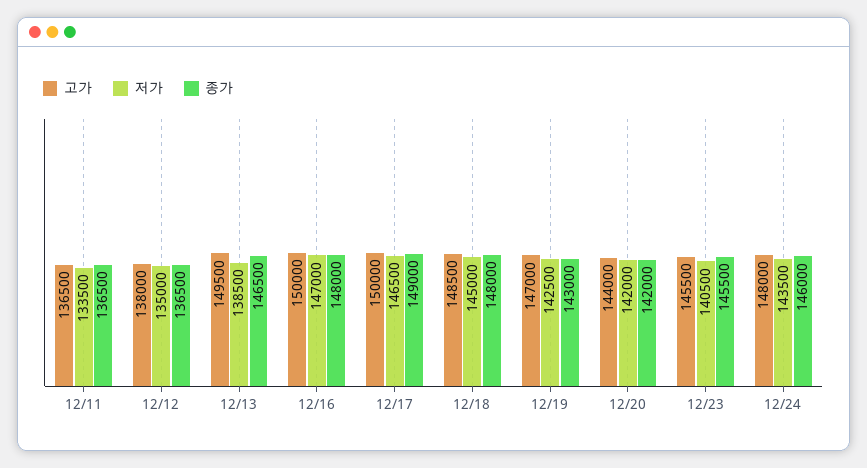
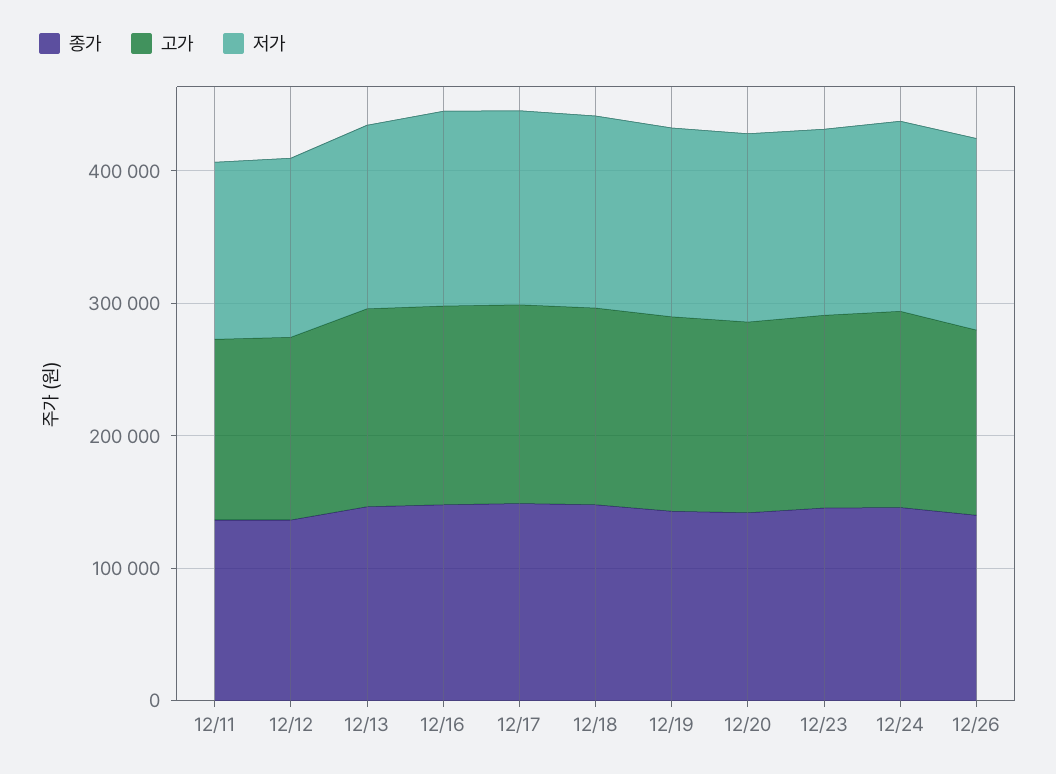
종가, 12/26: none -> 140000
고가, 12/26: none -> 140000
저가, 12/26: none -> 140000

